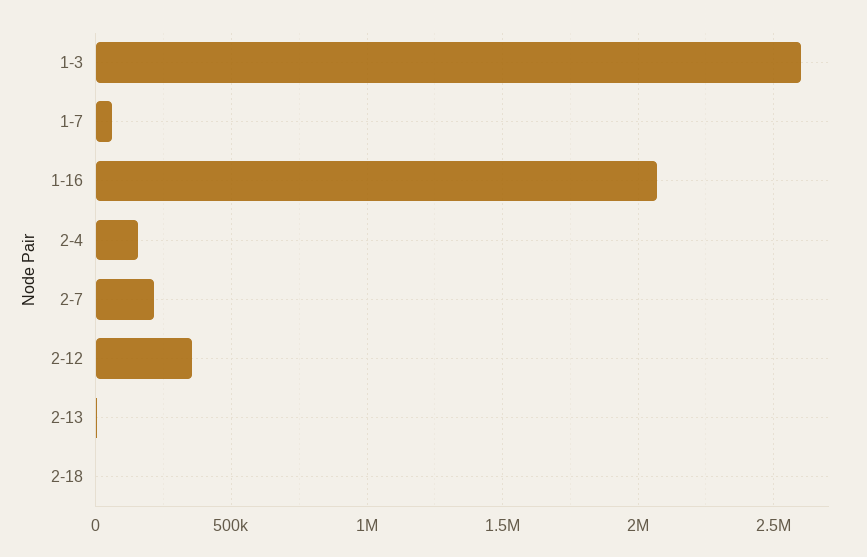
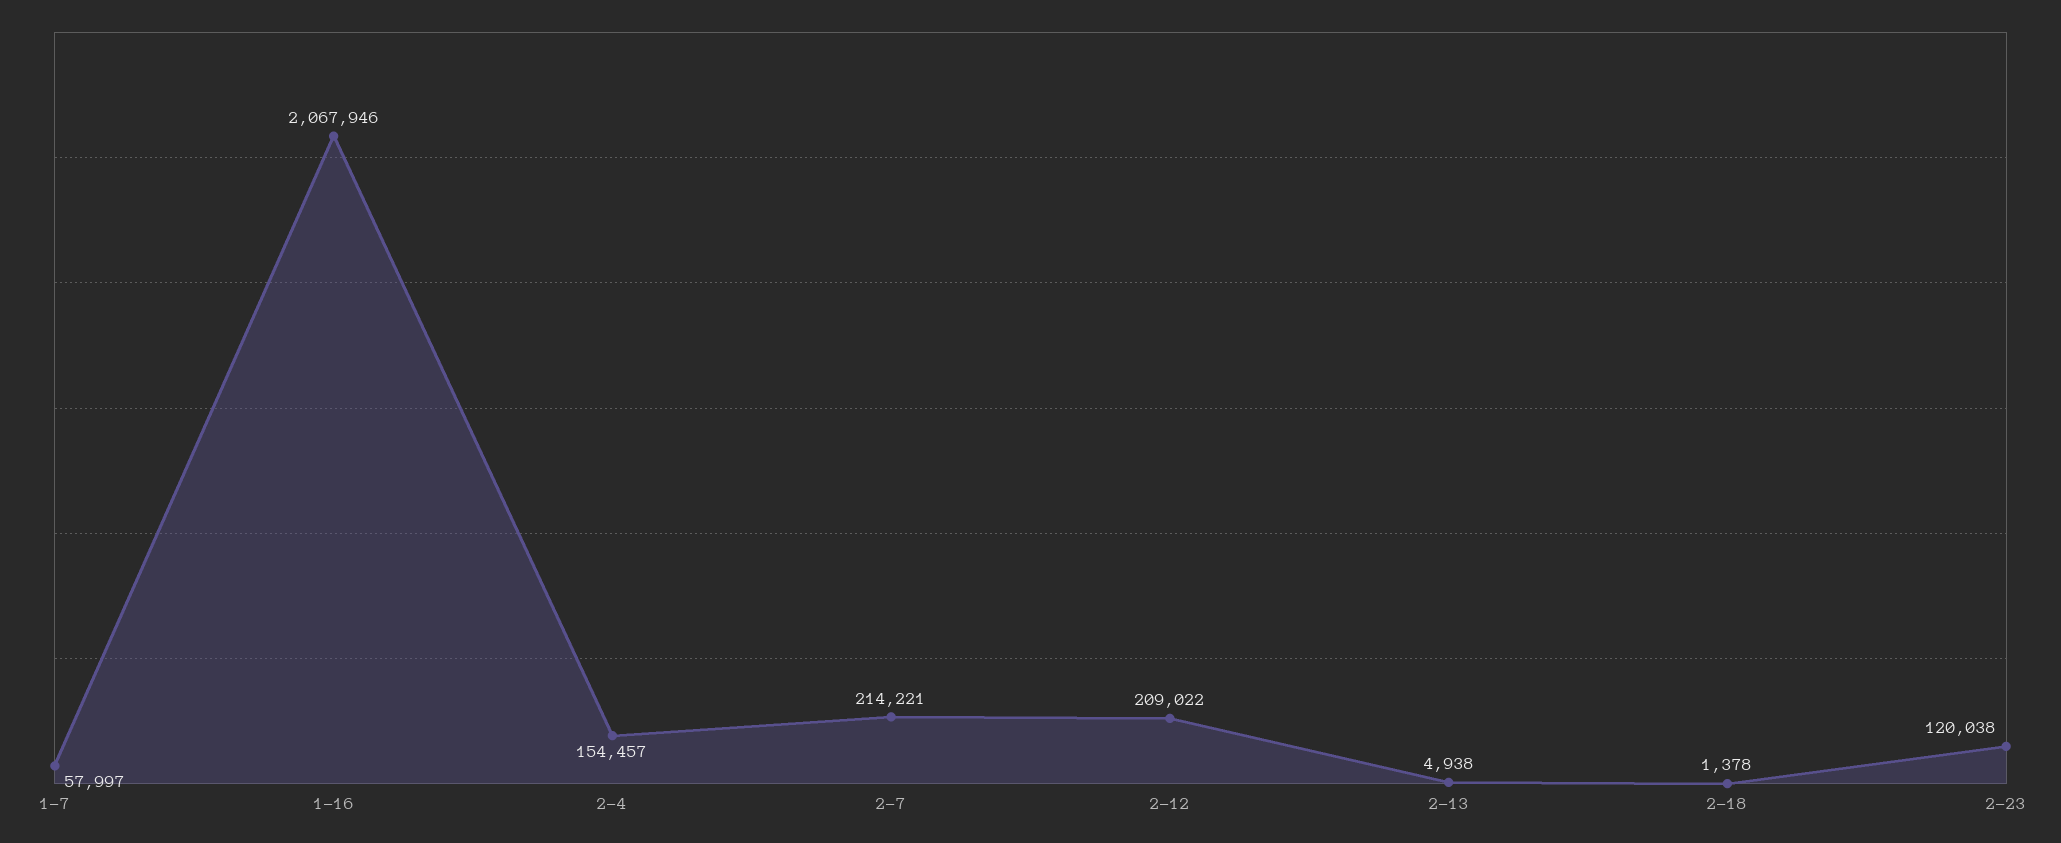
1-3: 2600000 -> none
2-12: 350000 -> 209022
2-23: none -> 120038

